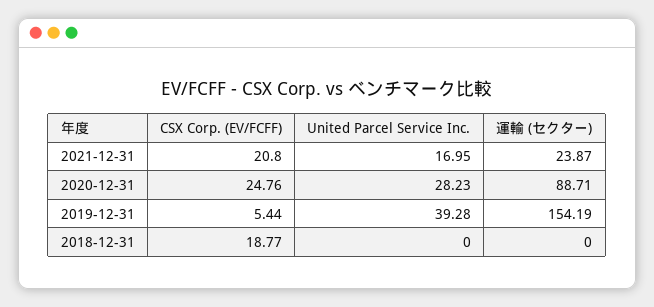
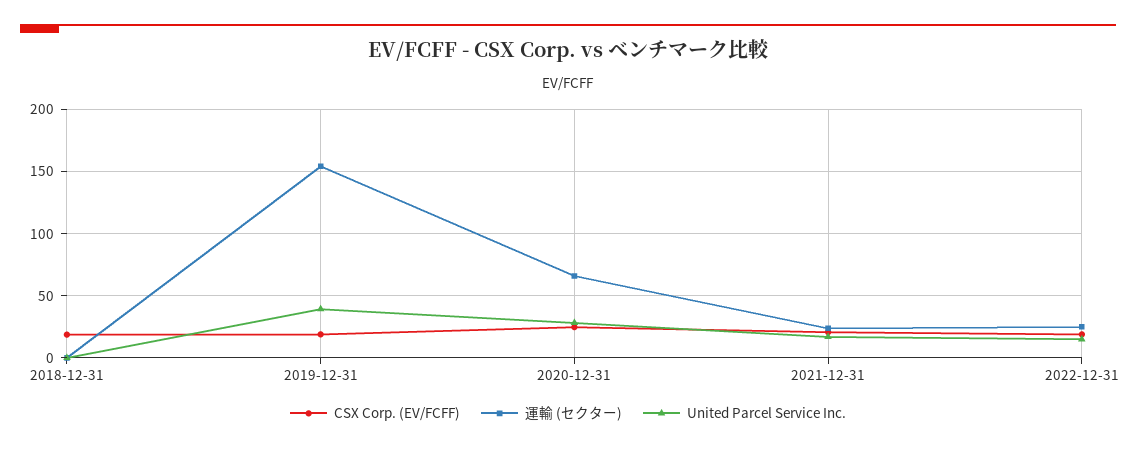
運輸 (セクター), 2020-12-31: 88.71 -> 65
CSX Corp. (EV/FCFF), 2019-12-31: 5.44 -> 20
CSX Corp. (EV/FCFF), 2022-12-31: none -> 20
運輸 (セクター), 2022-12-31: none -> 25
United Parcel Service Inc., 2022-12-31: none -> 15

